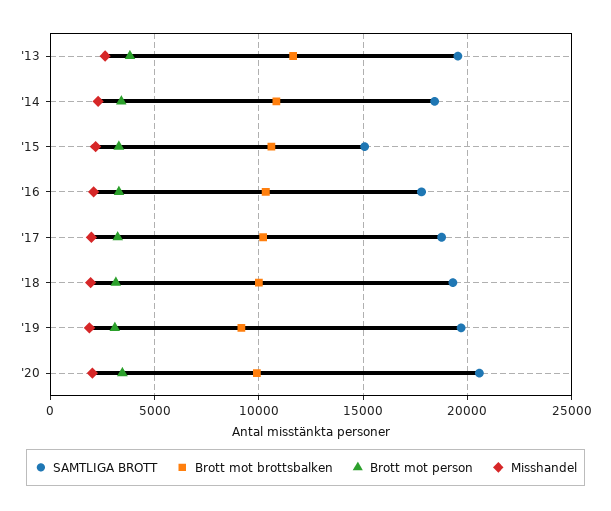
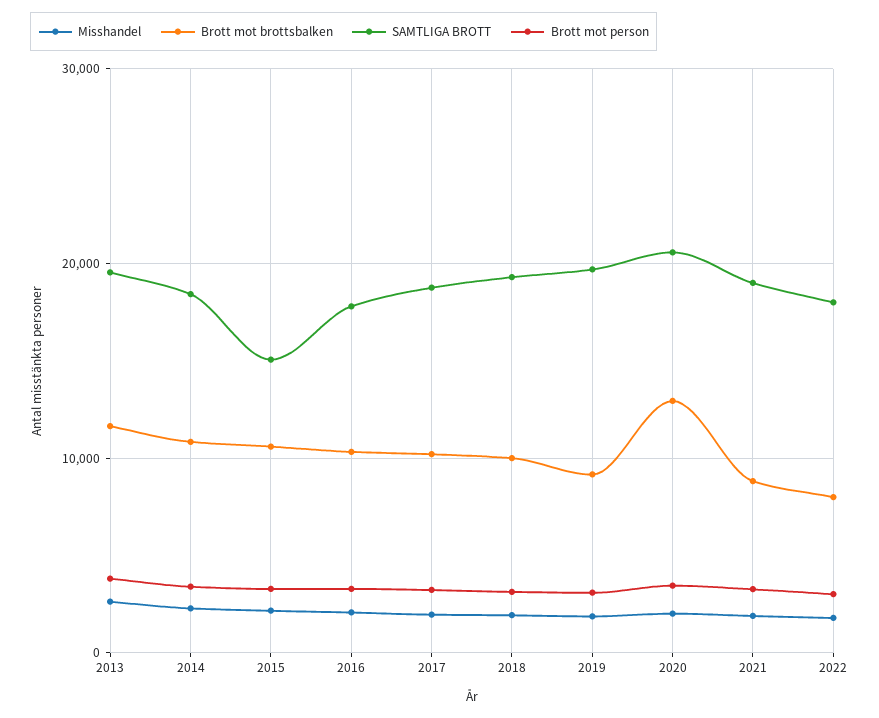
Brott mot brottsbalken, '20: 10000 -> 13000
Misshandel, 2021: none -> 2000
Brott mot brottsbalken, 2021: none -> 9000
SAMTLIGA BROTT, 2021: none -> 19000
Brott mot person, 2021: none -> 3000
Misshandel, 2022: none -> 2000
Brott mot brottsbalken, 2022: none -> 8000
SAMTLIGA BROTT, 2022: none -> 18000
Brott mot person, 2022: none -> 3000

